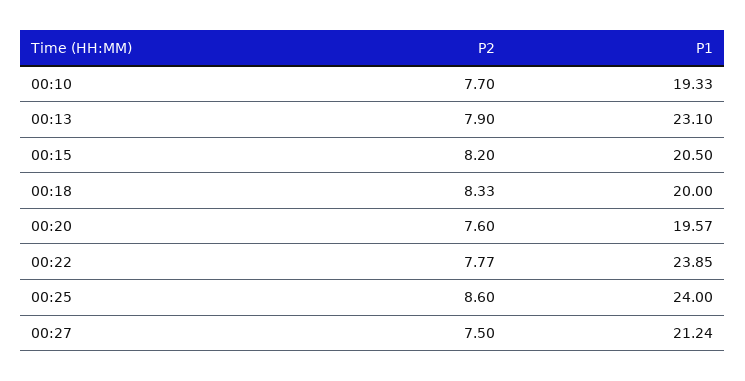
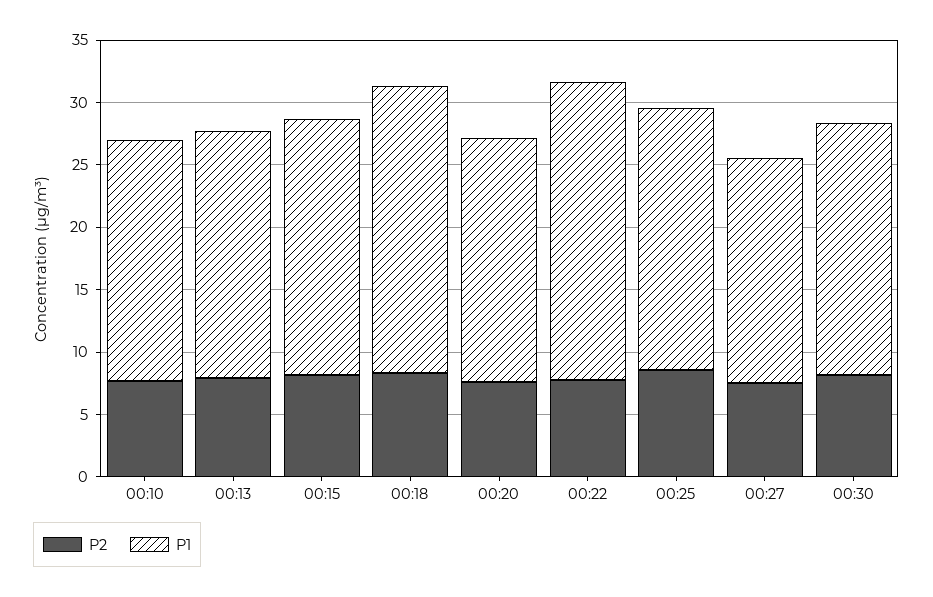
P1, 00:13: 23.1 -> 20
P1, 00:18: 20 -> 23
P1, 00:25: 24 -> 21
P1, 00:27: 21.24 -> 18
P2, 00:30: none -> 8
P1, 00:30: none -> 20

